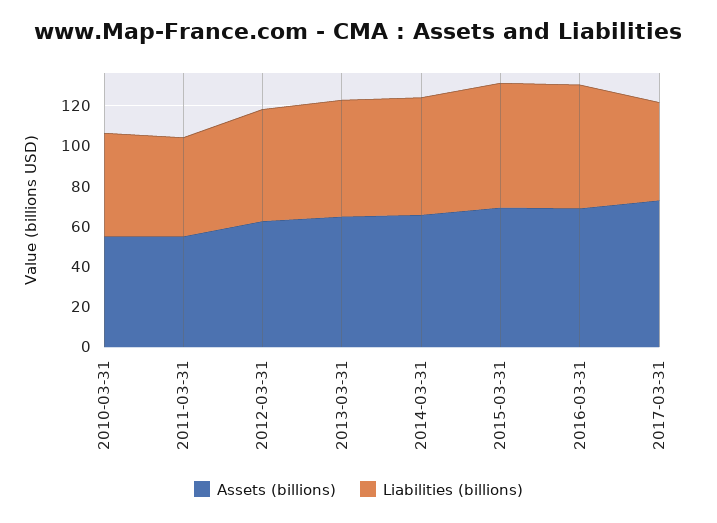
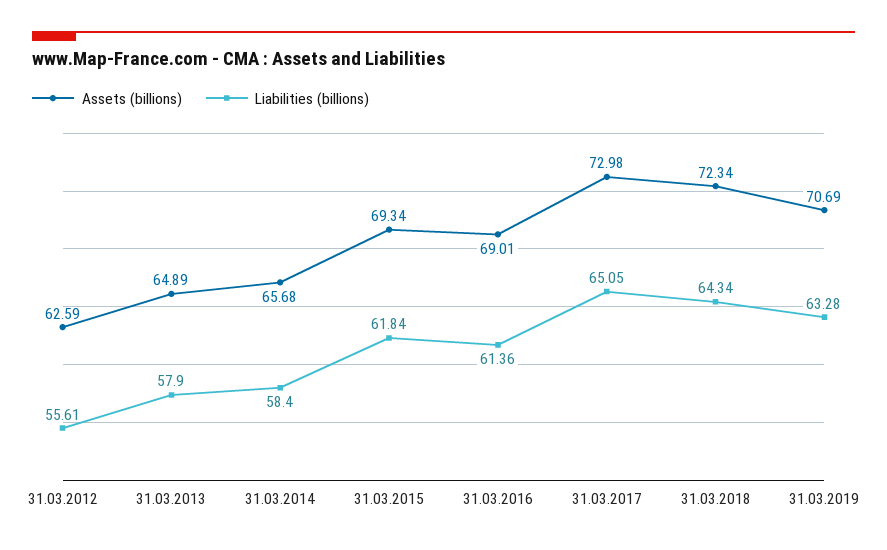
Assets (billions), 2010-03-31: 55 -> none
Liabilities (billions), 2010-03-31: 50 -> none
Assets (billions), 2011-03-31: 55 -> none
Liabilities (billions), 2011-03-31: 50 -> none
Liabilities (billions), 2017-03-31: 50 -> 65.05
Assets (billions), 31.03.2018: none -> 72.34
Liabilities (billions), 31.03.2018: none -> 64.34
Assets (billions), 31.03.2019: none -> 70.69
Liabilities (billions), 31.03.2019: none -> 63.28

